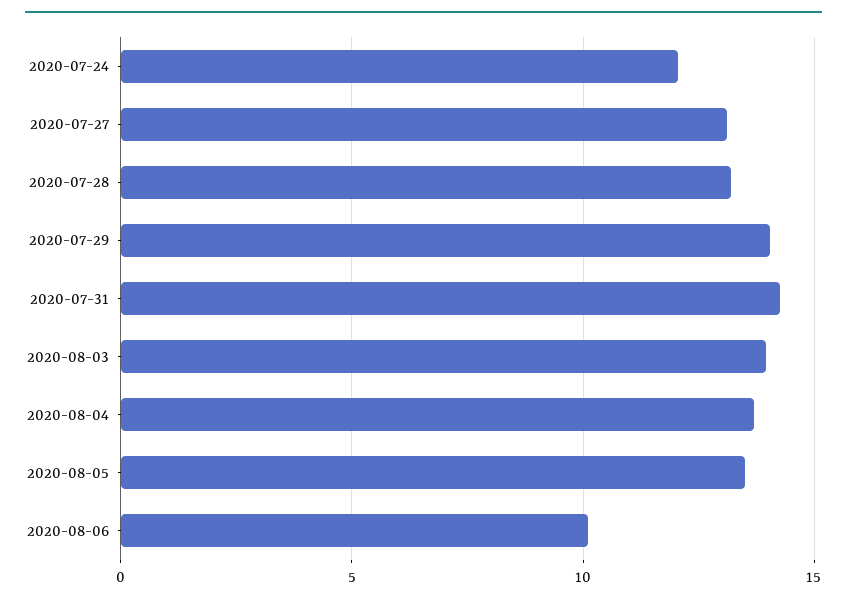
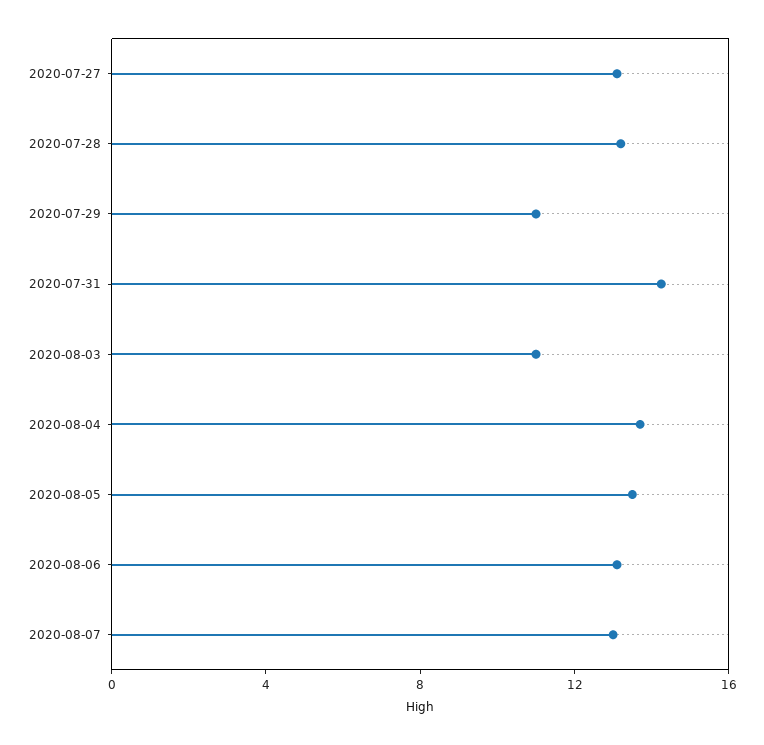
2020-07-24: 12 -> none
2020-07-29: 14 -> 11
2020-08-03: 14 -> 11
2020-08-06: 10 -> 13
2020-08-07: none -> 13

